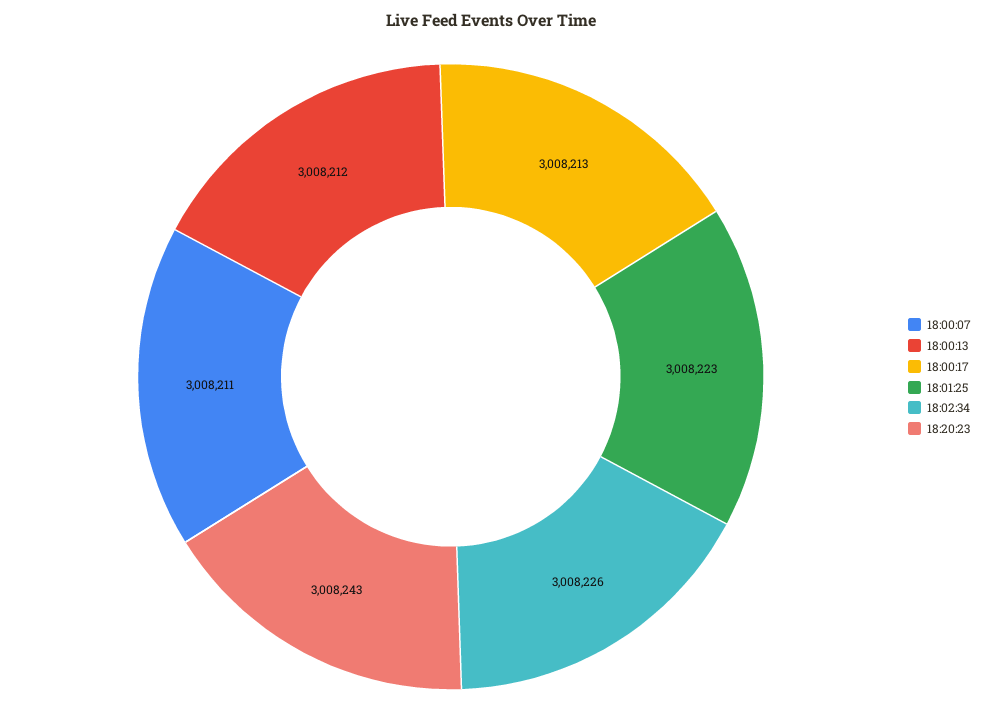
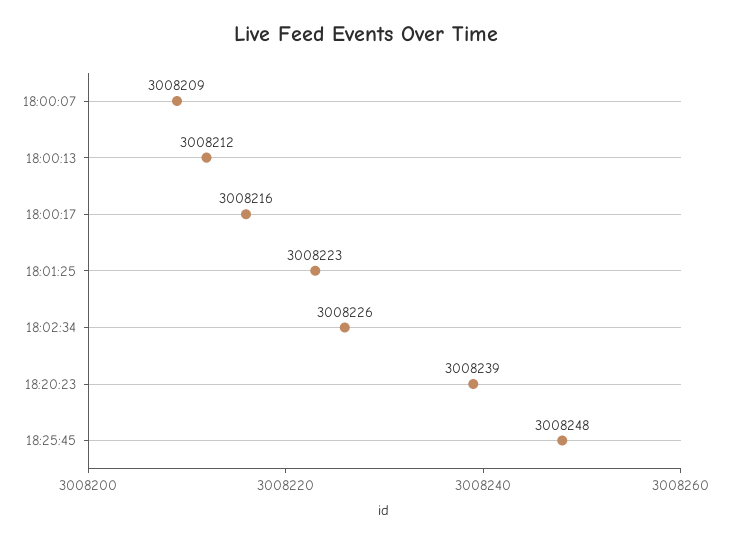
18:00:07: 3008211 -> 3008209
18:00:17: 3008213 -> 3008216
18:20:23: 3008243 -> 3008239
18:25:45: none -> 3008248

